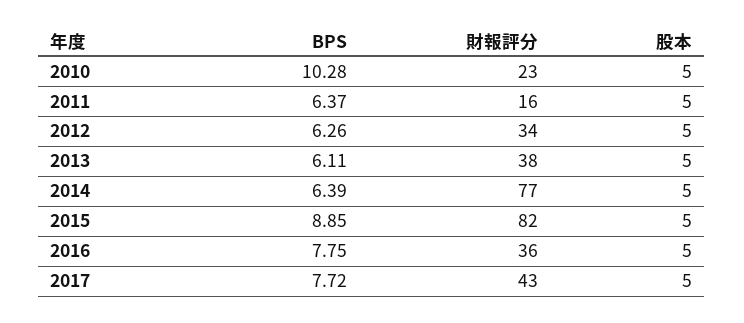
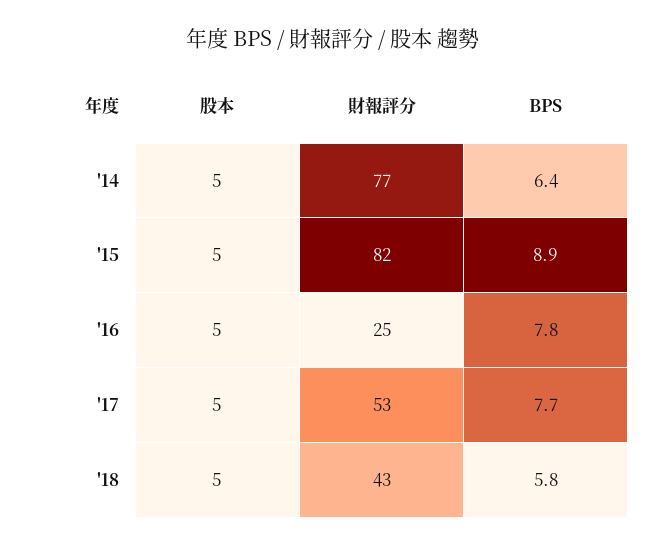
BPS, 2010: 10.28 -> none
財報評分, 2010: 23 -> none
股本, 2010: 5 -> none
BPS, 2011: 6.37 -> none
財報評分, 2011: 16 -> none
股本, 2011: 5 -> none
BPS, 2012: 6.26 -> none
財報評分, 2012: 34 -> none
股本, 2012: 5 -> none
BPS, 2013: 6.11 -> none
財報評分, 2013: 38 -> none
股本, 2013: 5 -> none
財報評分, 2016: 36 -> 25
財報評分, 2017: 43 -> 53
股本, '18: none -> 5
財報評分, '18: none -> 43
BPS, '18: none -> 5.8

